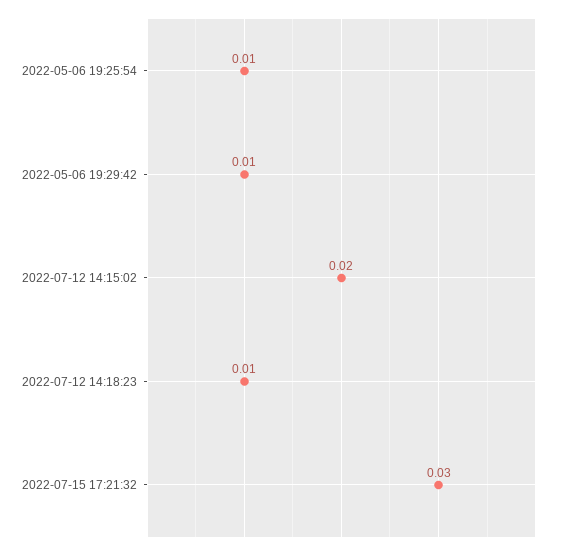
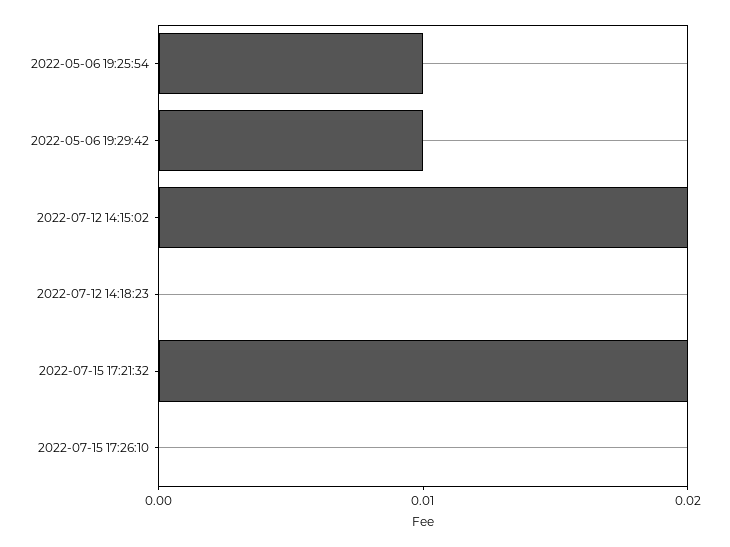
2022-07-12 14:18:23: 0.01 -> 0
2022-07-15 17:21:32: 0.03 -> 0.02
2022-07-15 17:26:10: none -> 0

